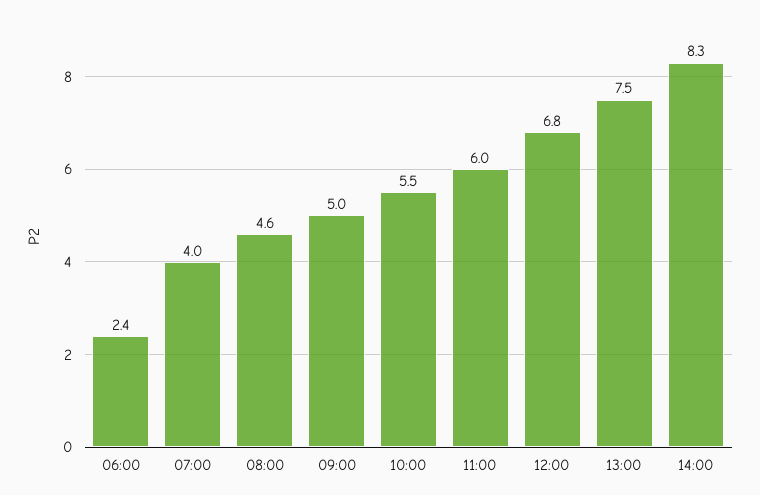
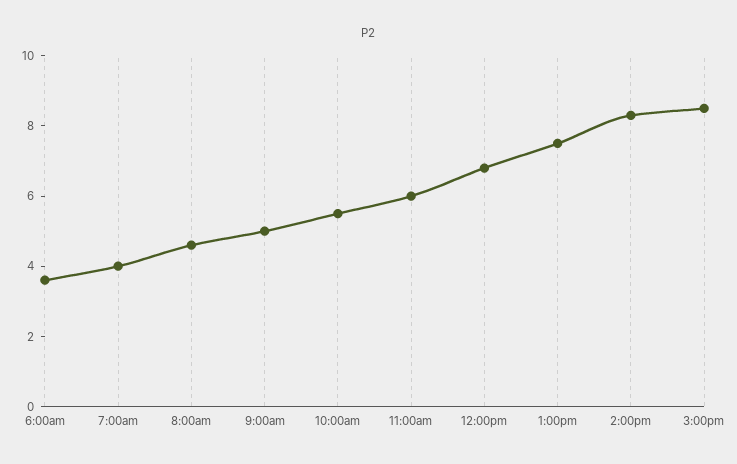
06:00: 2.4 -> 3.5
3:00pm: none -> 8.5

